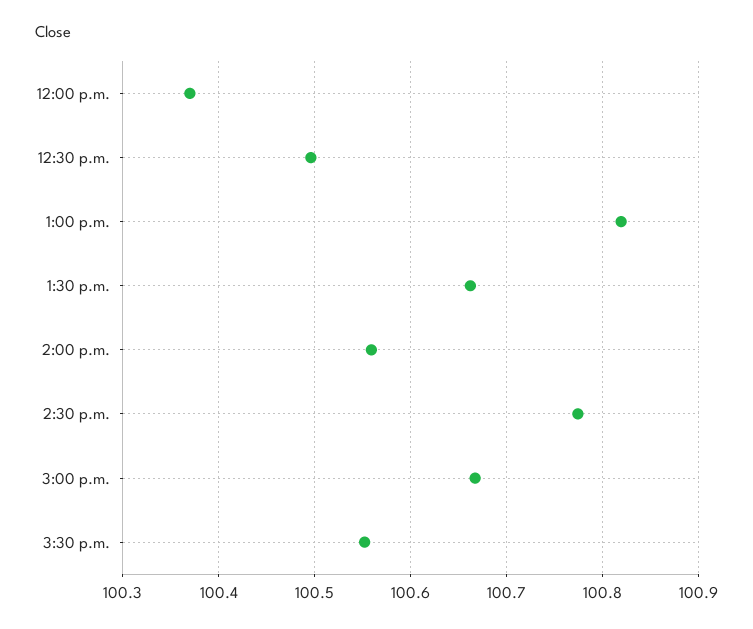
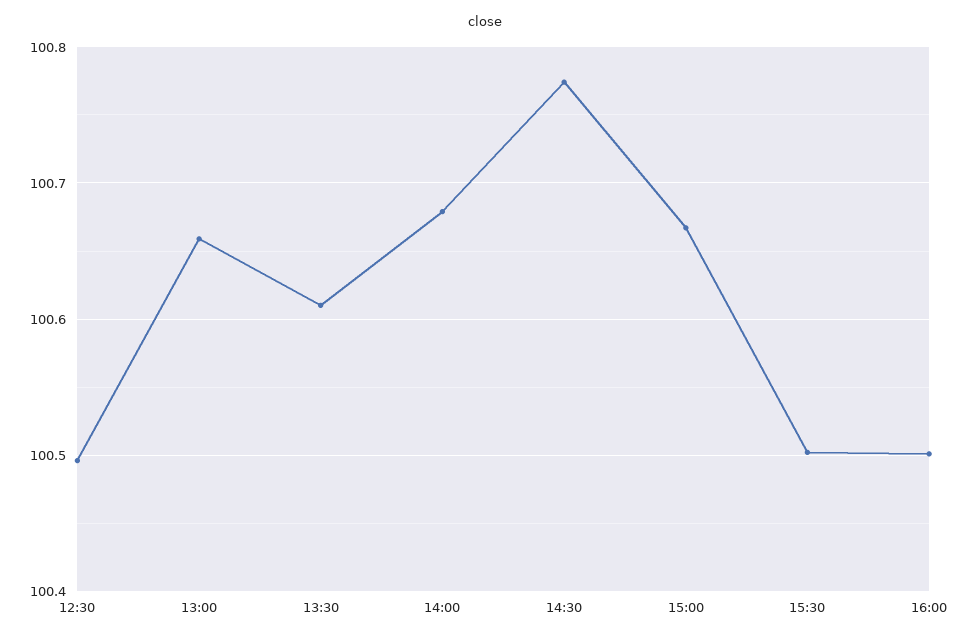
12:00 p.m.: 100.37 -> none
1:00 p.m.: 100.82 -> 100.66
1:30 p.m.: 100.66 -> 100.61
2:00 p.m.: 100.56 -> 100.68
3:30 p.m.: 100.55 -> 100.5
16:00: none -> 100.5

